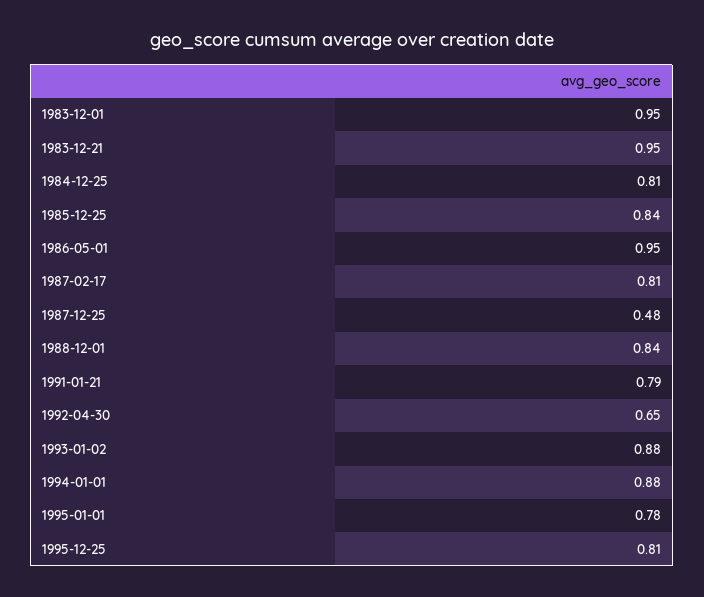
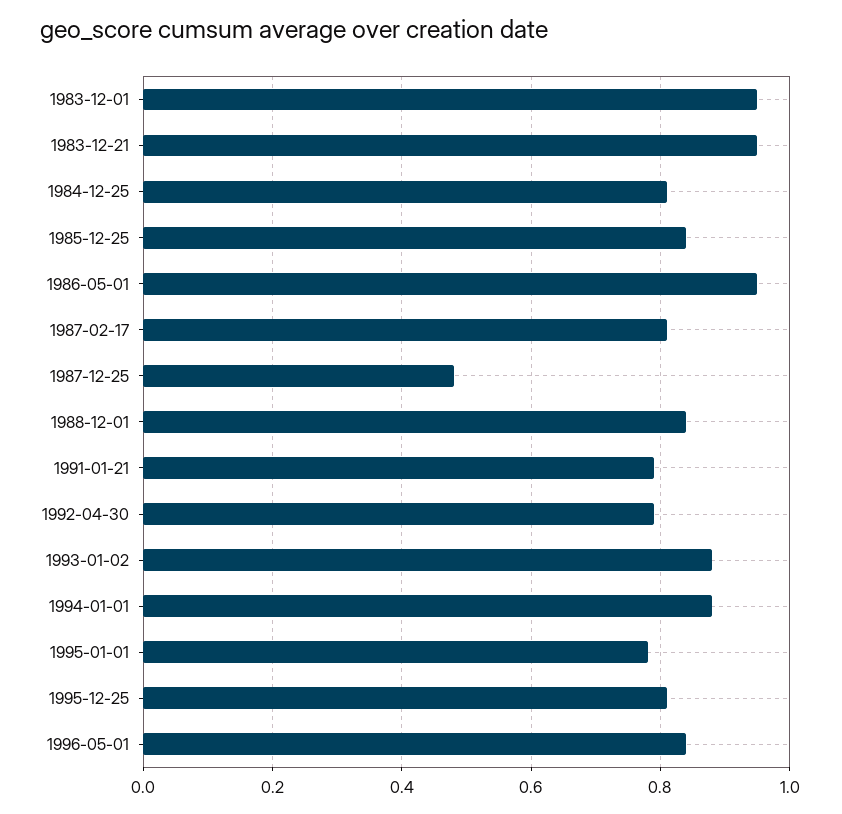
1992-04-30: 0.65 -> 0.8
1996-05-01: none -> 0.85

